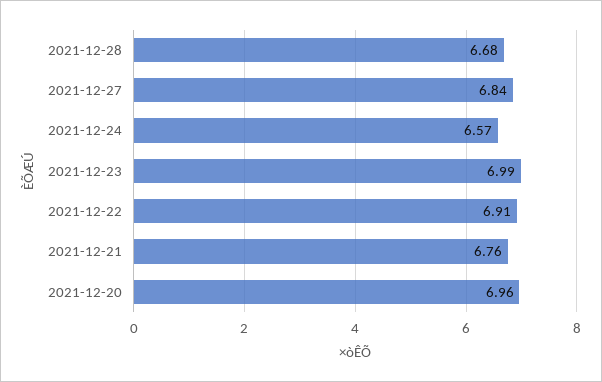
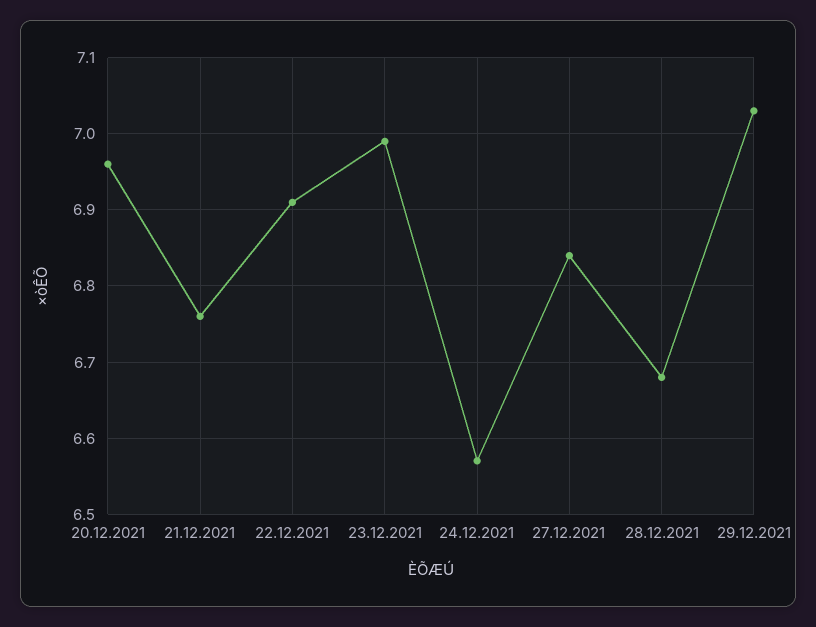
29.12.2021: none -> 7.03

